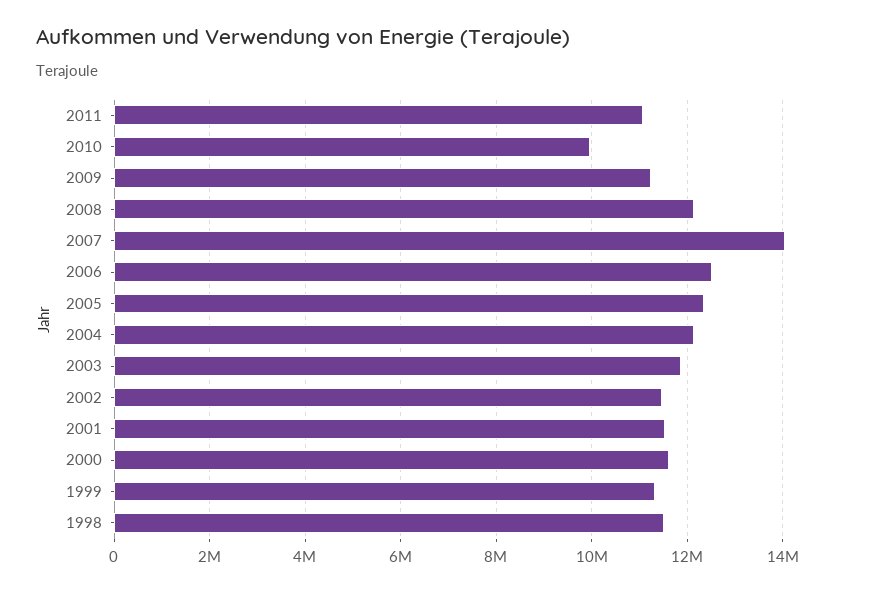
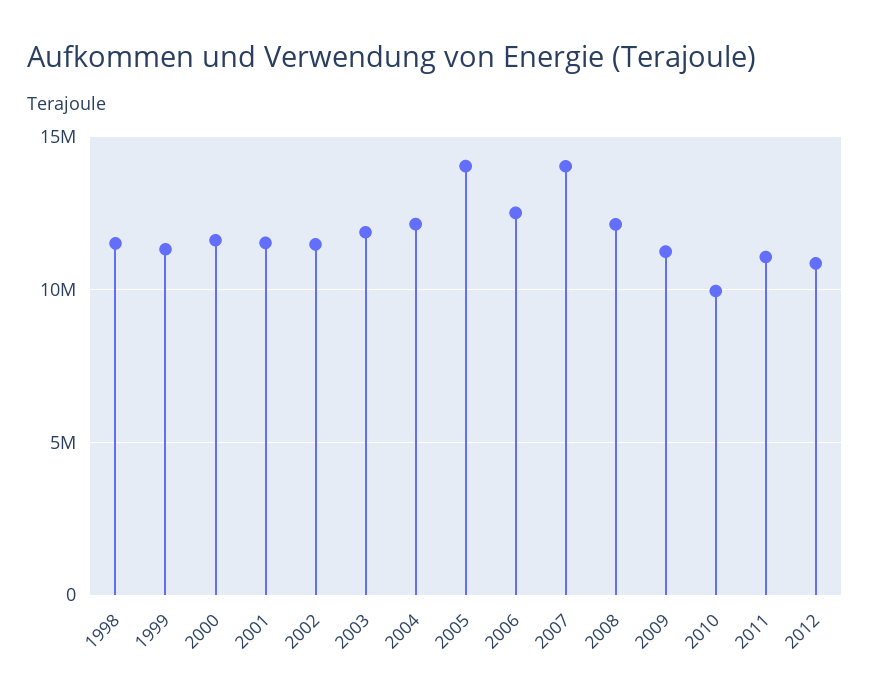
2005: 12400000 -> 14000000
2012: none -> 11000000

